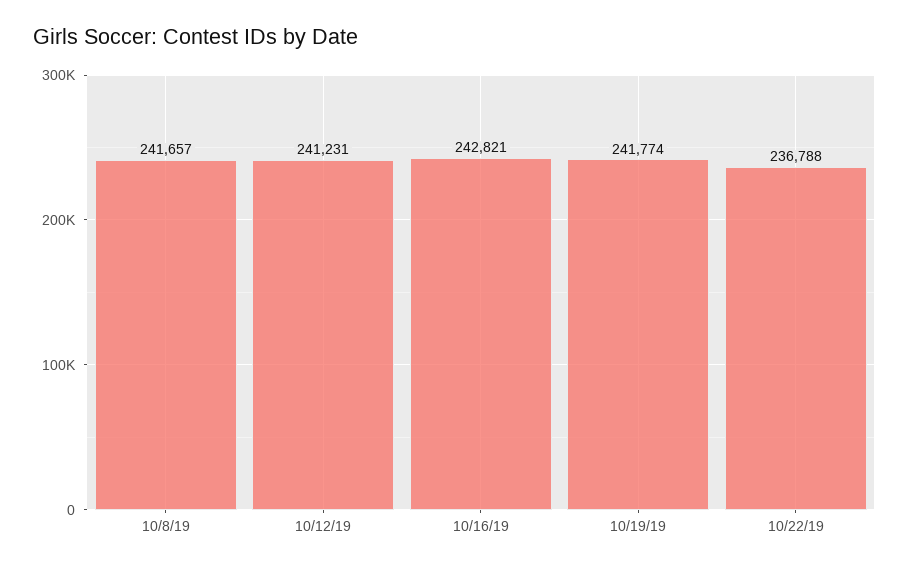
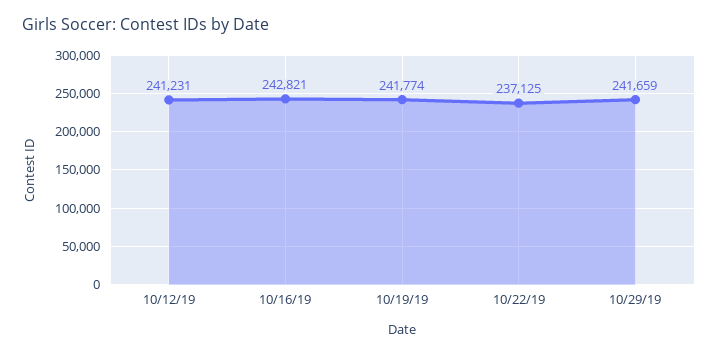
10/8/19: 241657 -> none
10/22/19: 236788 -> 237125
10/29/19: none -> 241659

